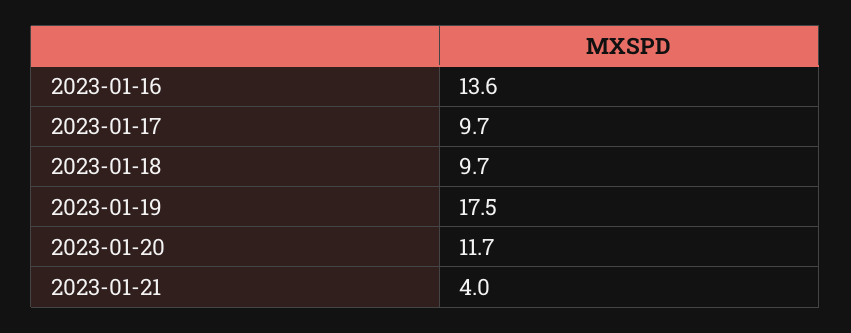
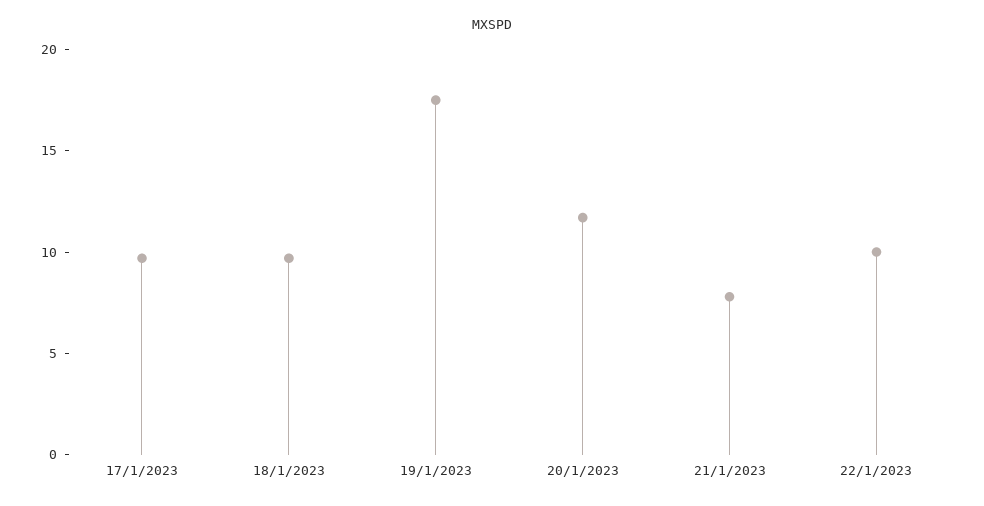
2023-01-16: 13.6 -> none
2023-01-21: 4 -> 8
22/1/2023: none -> 10

